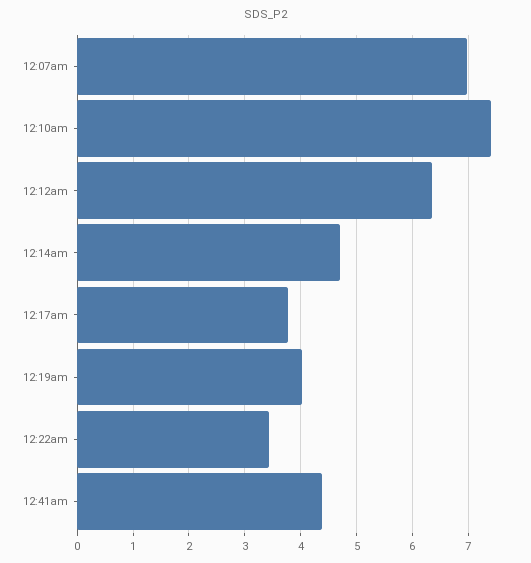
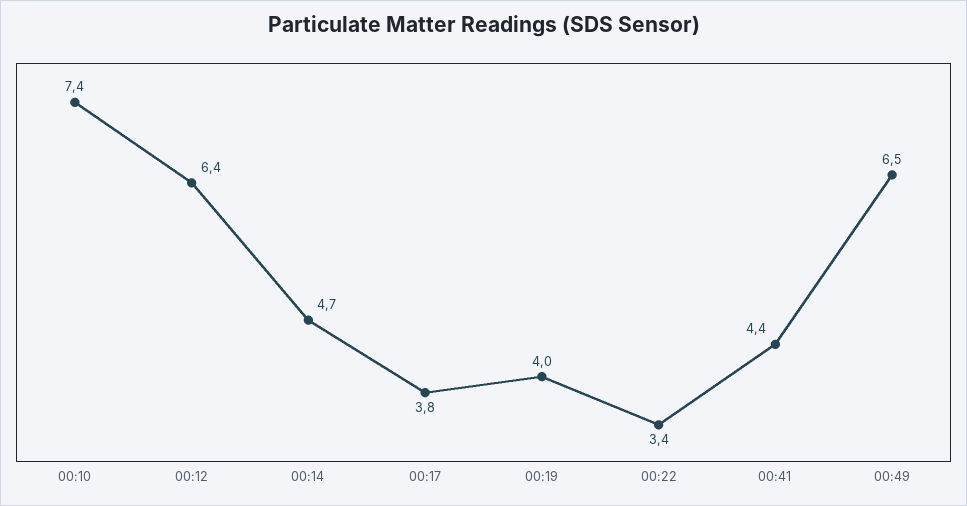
12:07am: 7 -> none
00:49: none -> 6.5

